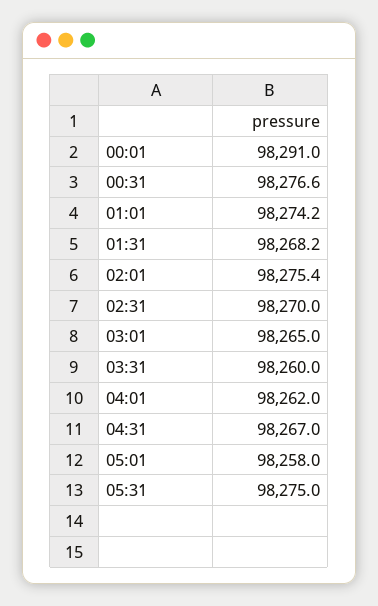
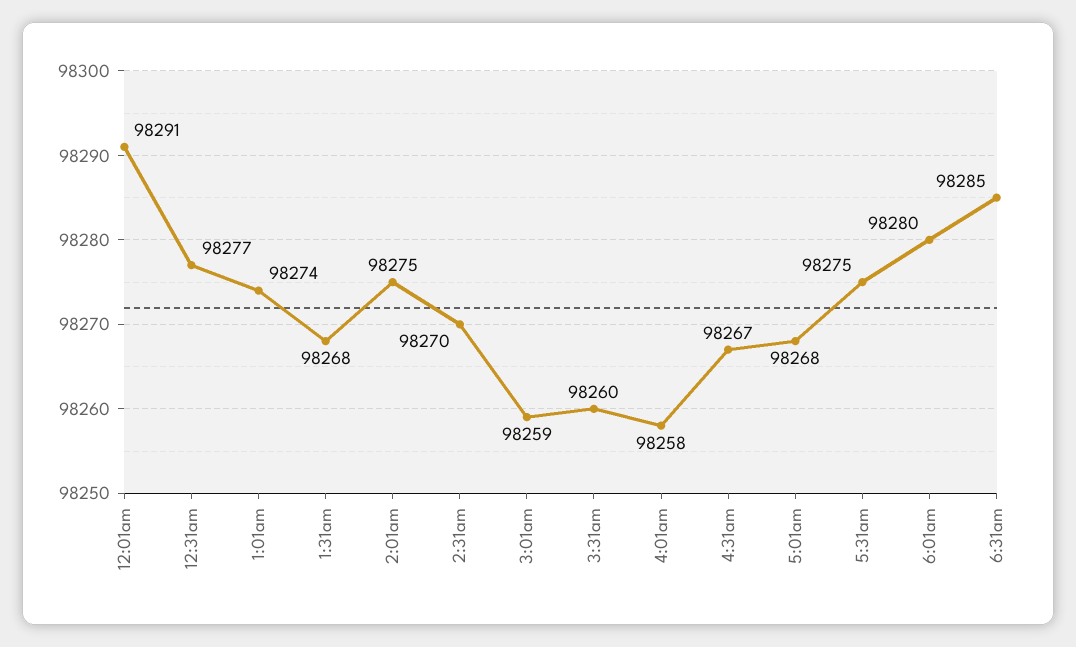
03:01: 98265 -> 98259
04:01: 98262 -> 98258
05:01: 98258 -> 98268
6:01am: none -> 98280
6:31am: none -> 98285

